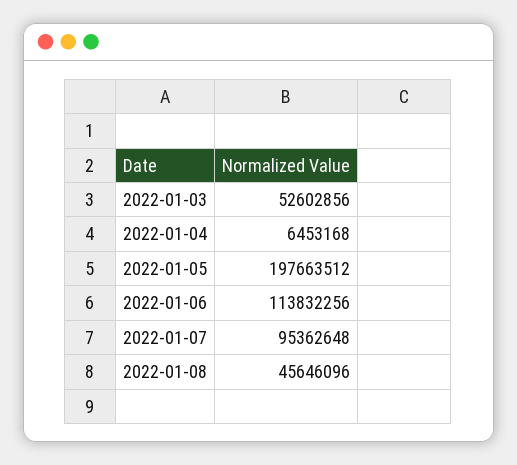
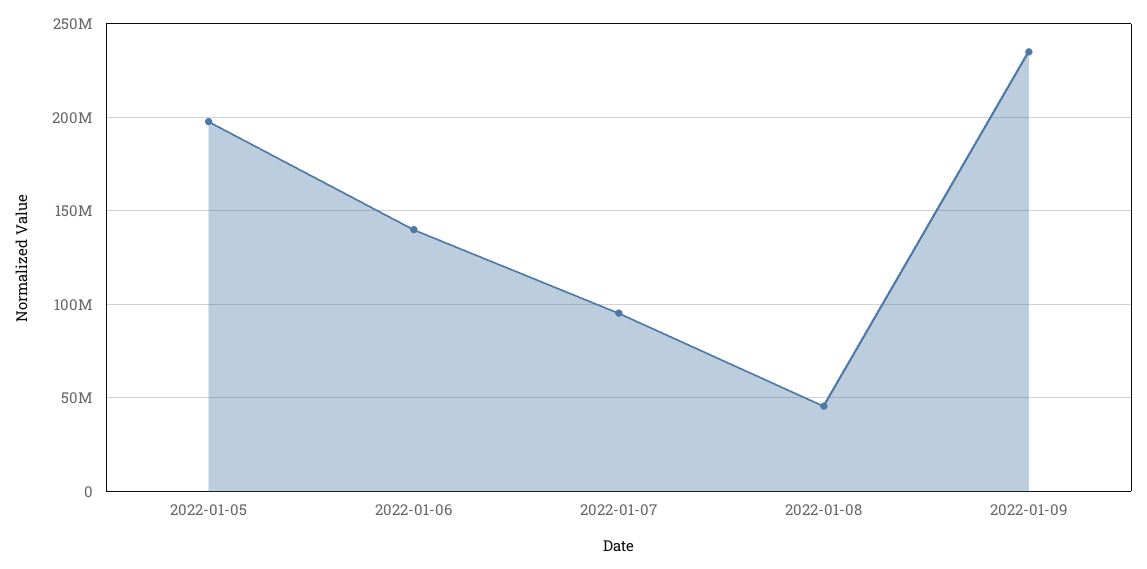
2022-01-03: 52602856 -> none
2022-01-04: 6453168 -> none
2022-01-06: 113832256 -> 140000000
2022-01-09: none -> 235000000

